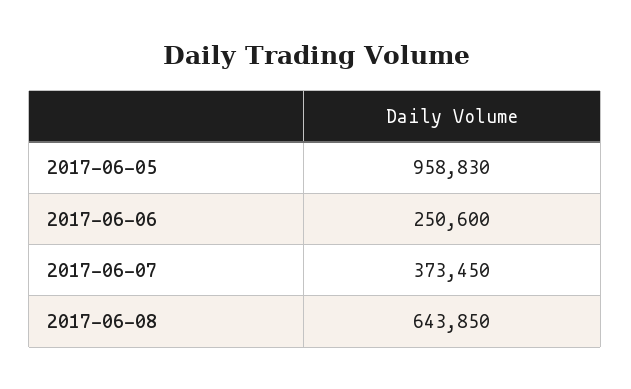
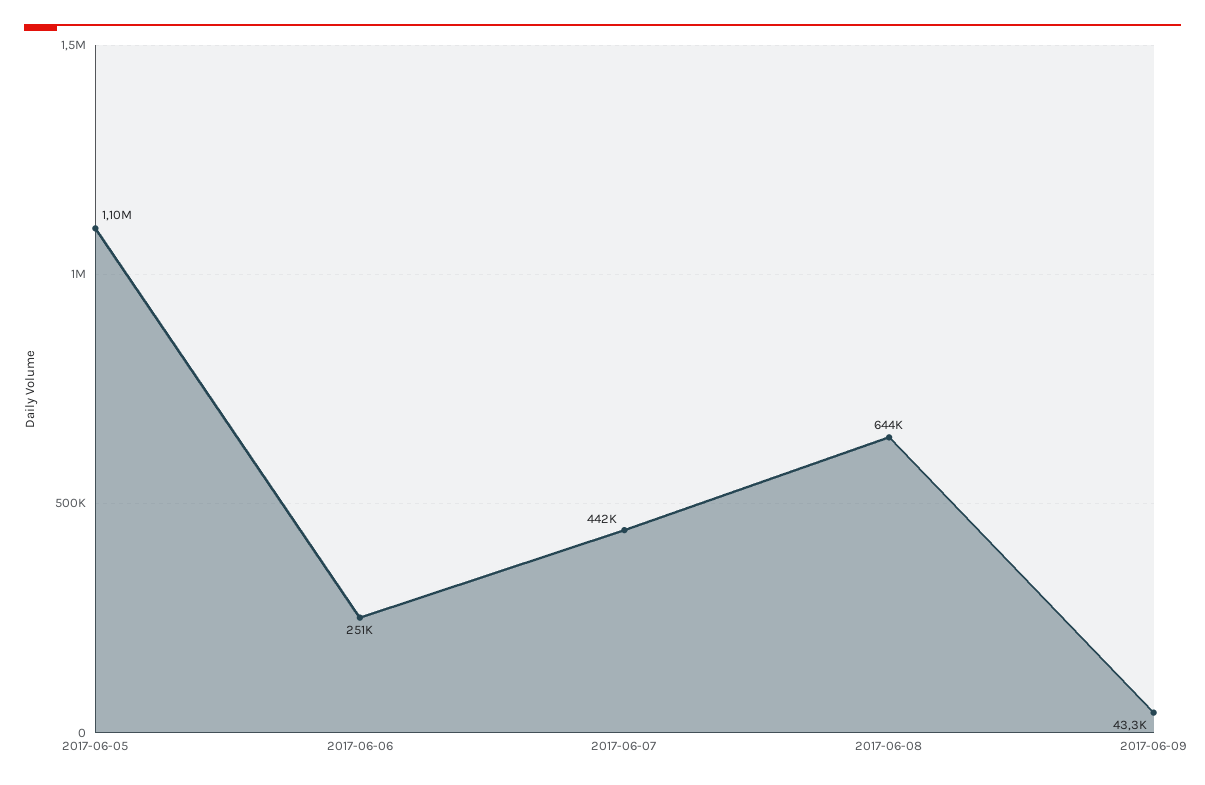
2017-06-05: 958830 -> 1100000
2017-06-07: 373450 -> 442000
2017-06-09: none -> 43300

